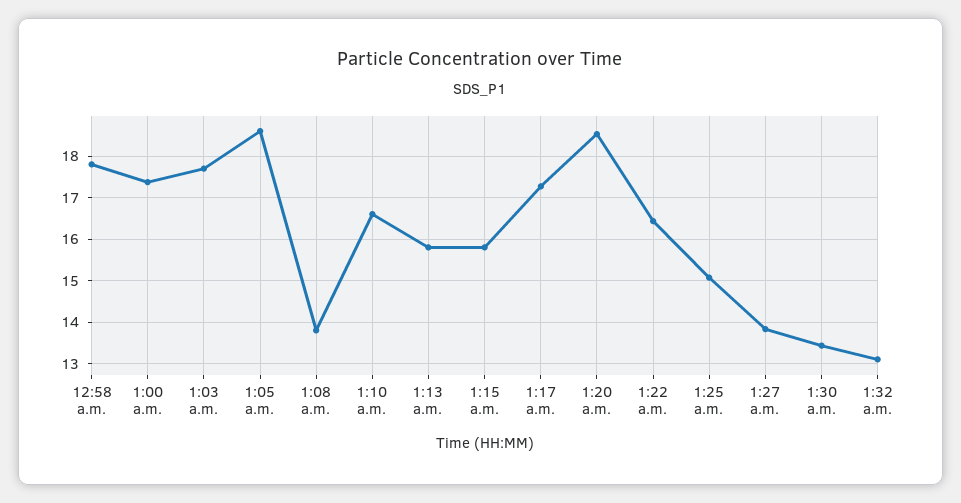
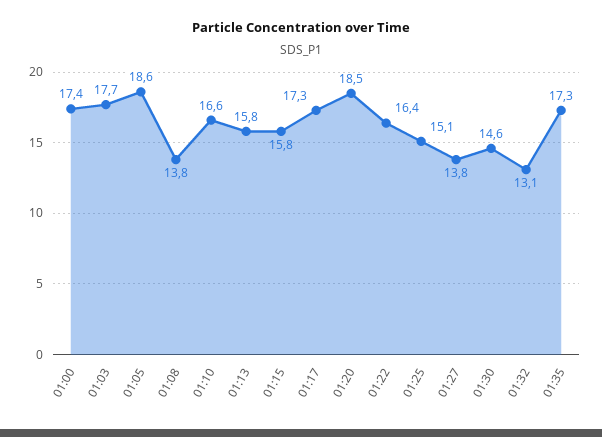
12:58 a.m.: 17.8 -> none
1:30 a.m.: 13.4 -> 14.6
01:35: none -> 17.3

